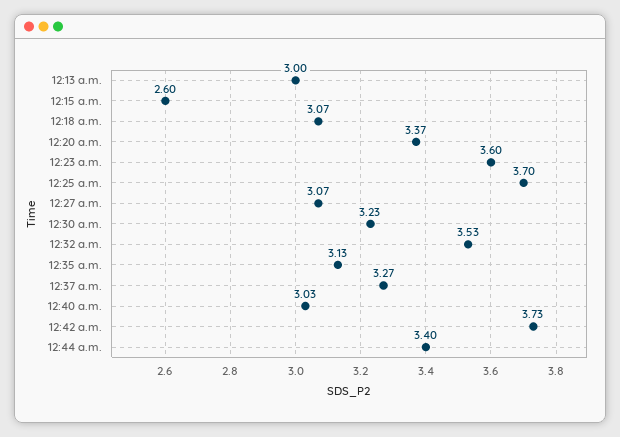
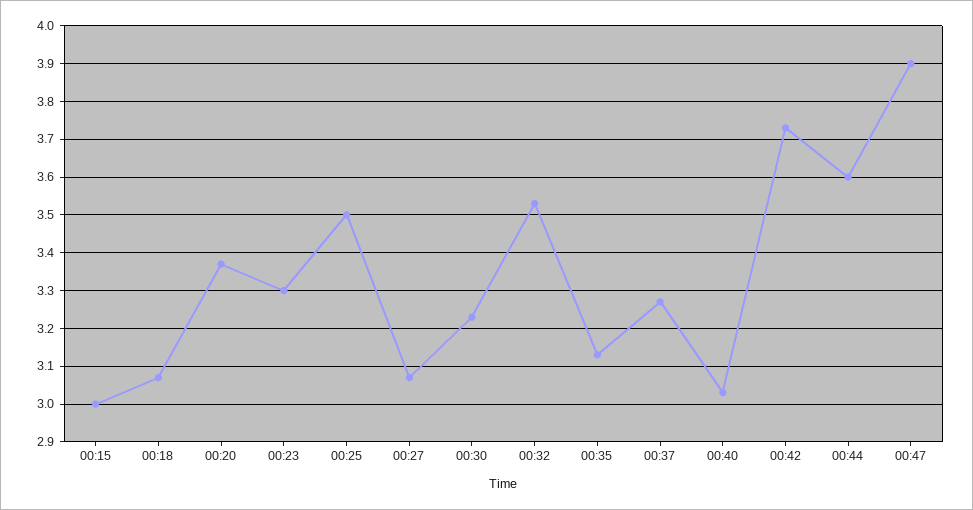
12:13 a.m.: 3 -> none
12:15 a.m.: 2.6 -> 3
12:23 a.m.: 3.6 -> 3.3
12:25 a.m.: 3.7 -> 3.5
12:44 a.m.: 3.4 -> 3.6
00:47: none -> 3.9

